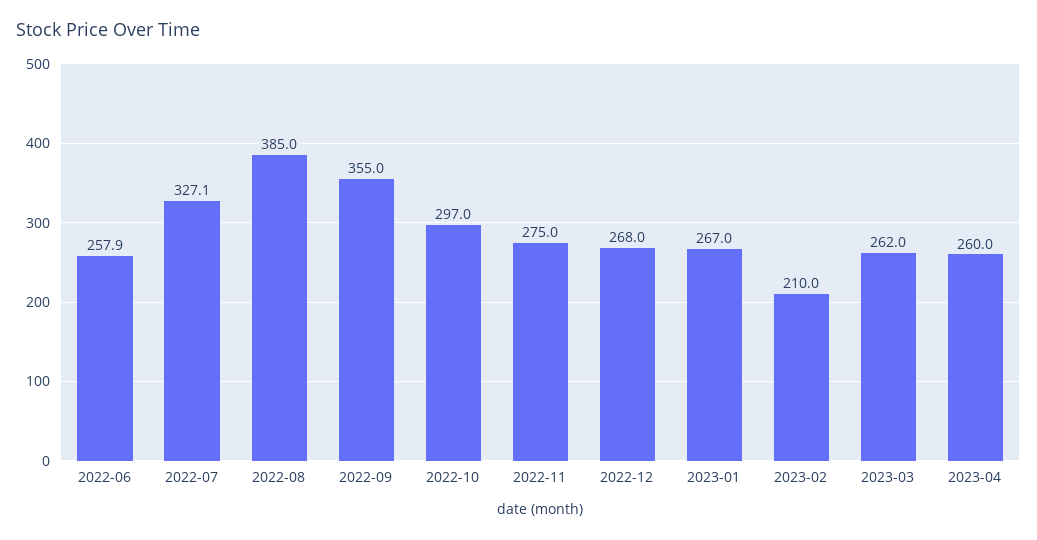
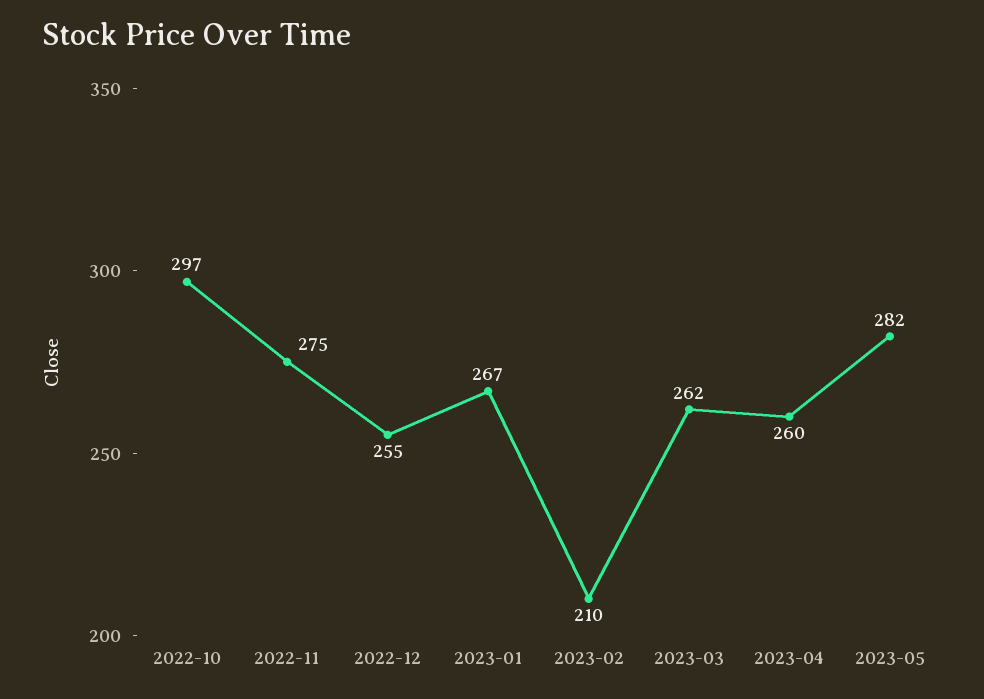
2022-06: 257.9 -> none
2022-07: 327.1 -> none
2022-08: 385 -> none
2022-09: 355 -> none
2022-12: 268 -> 255
2023-05: none -> 282

